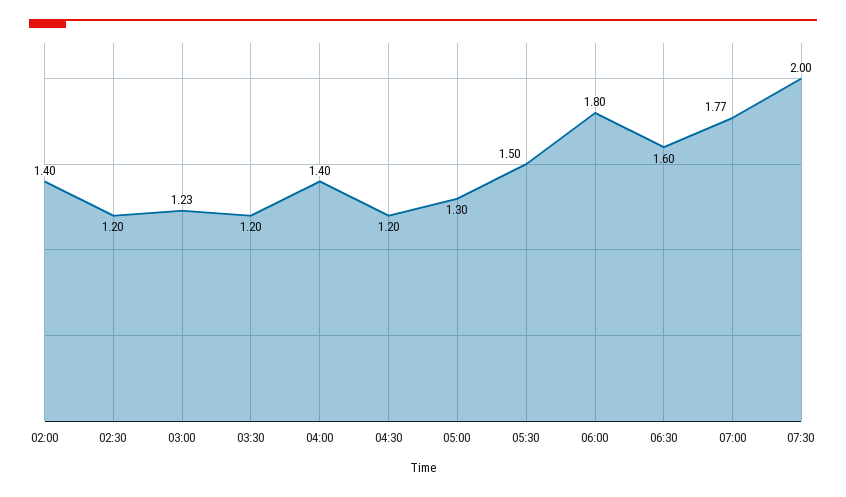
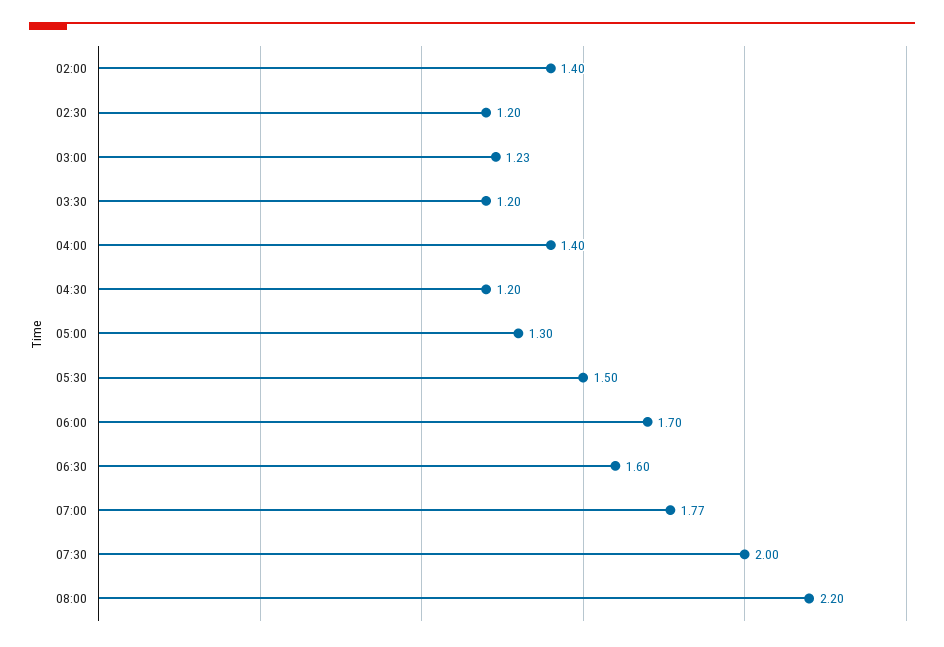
06:00: 1.8 -> 1.7
08:00: none -> 2.2

